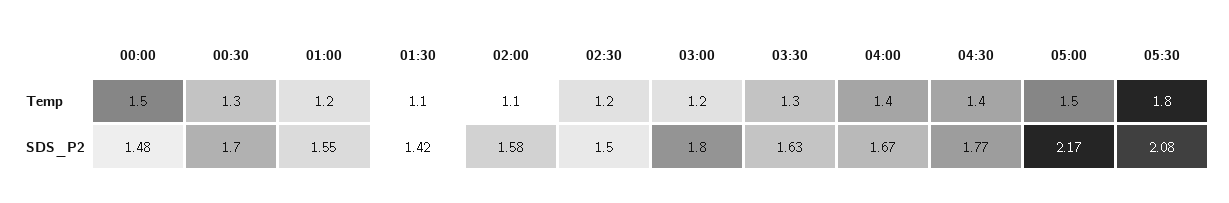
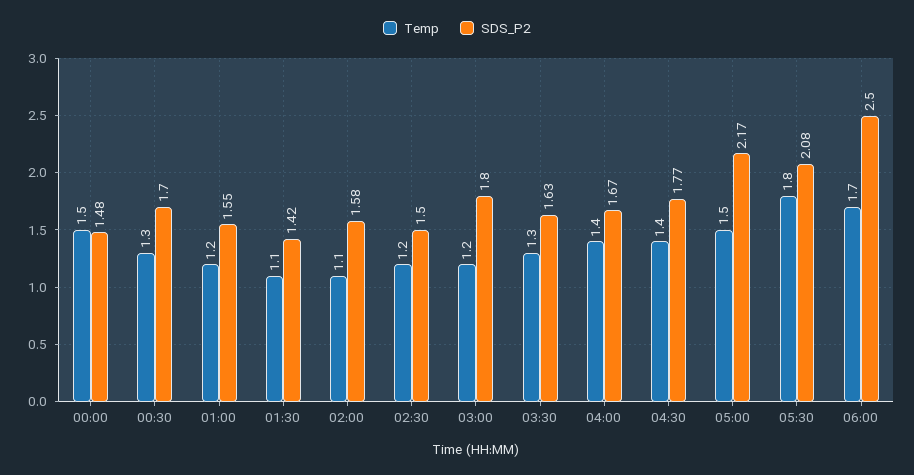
Temp, 06:00: none -> 1.7
SDS_P2, 06:00: none -> 2.5

